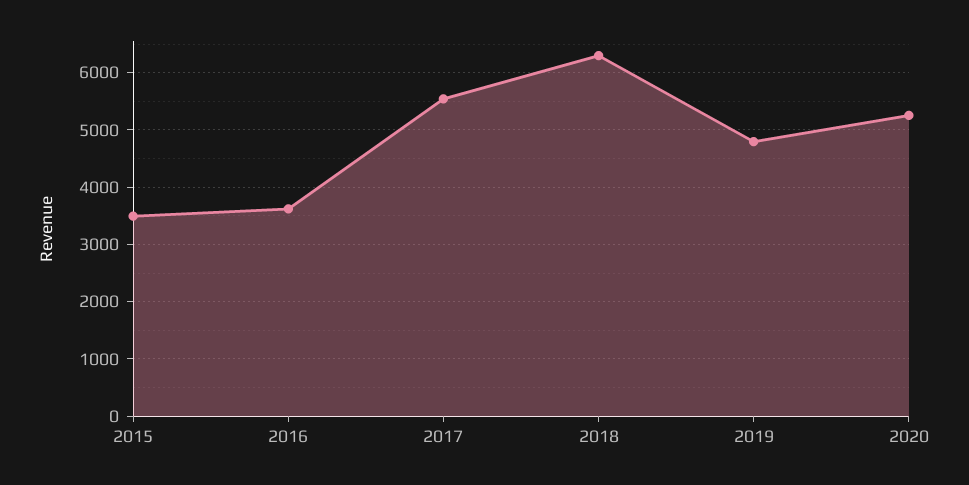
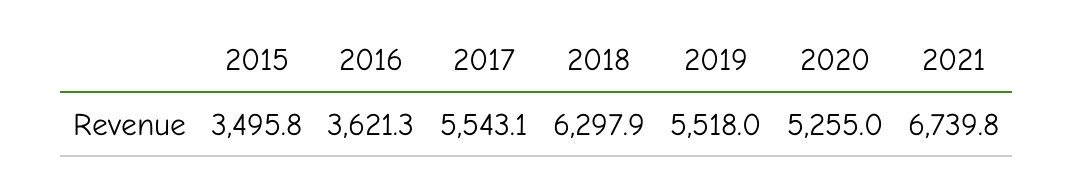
2019: 4800 -> 5518
2021: none -> 6739.8

